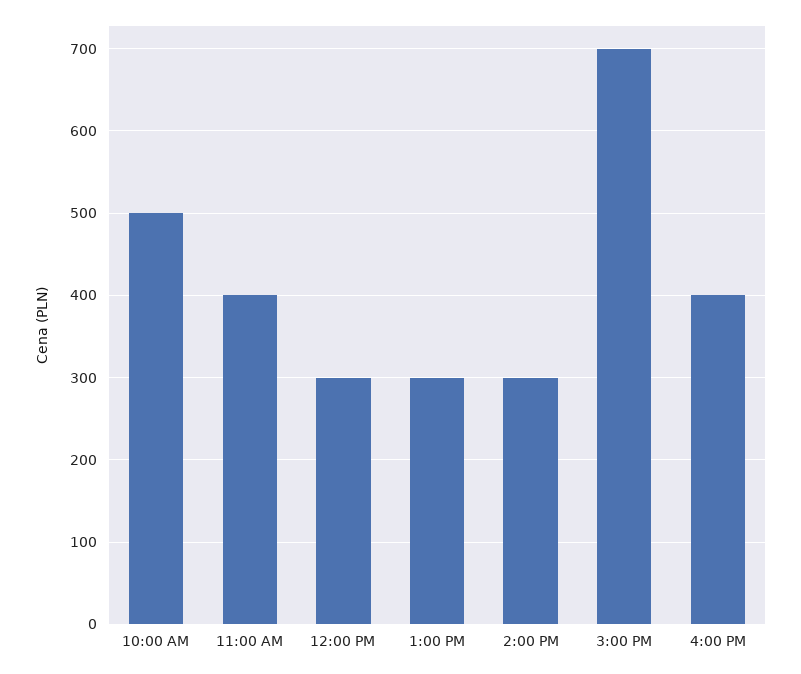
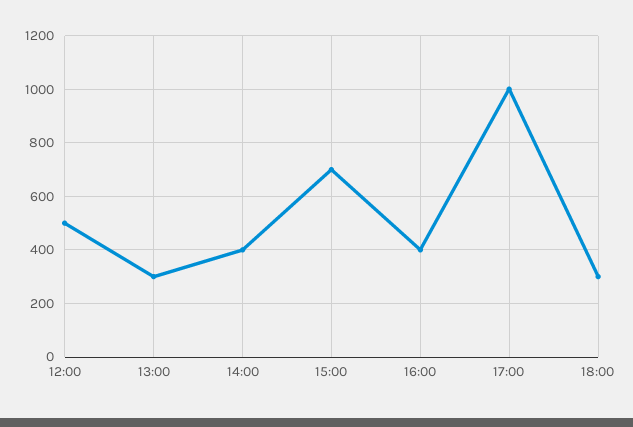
10:00 AM: 500 -> none
11:00 AM: 400 -> none
12:00 PM: 300 -> 500
2:00 PM: 300 -> 400
17:00: none -> 1000
18:00: none -> 300

